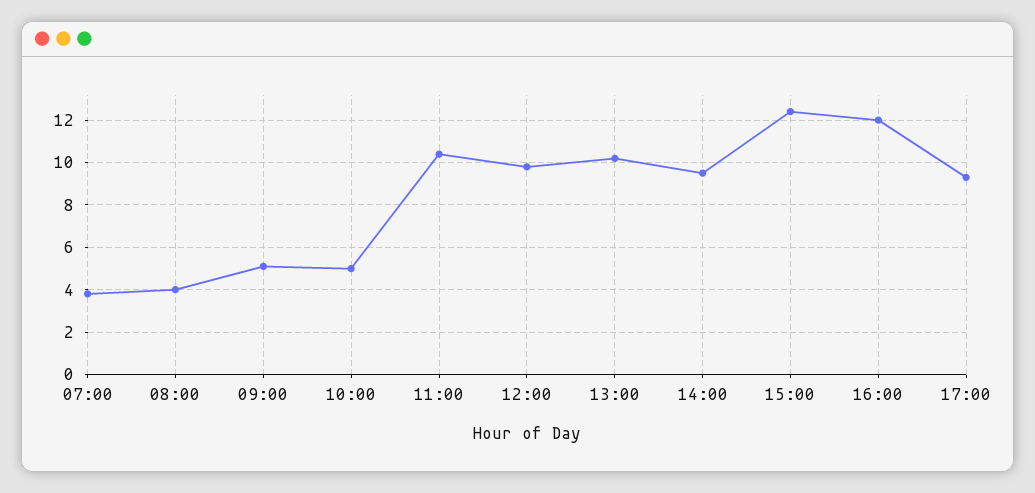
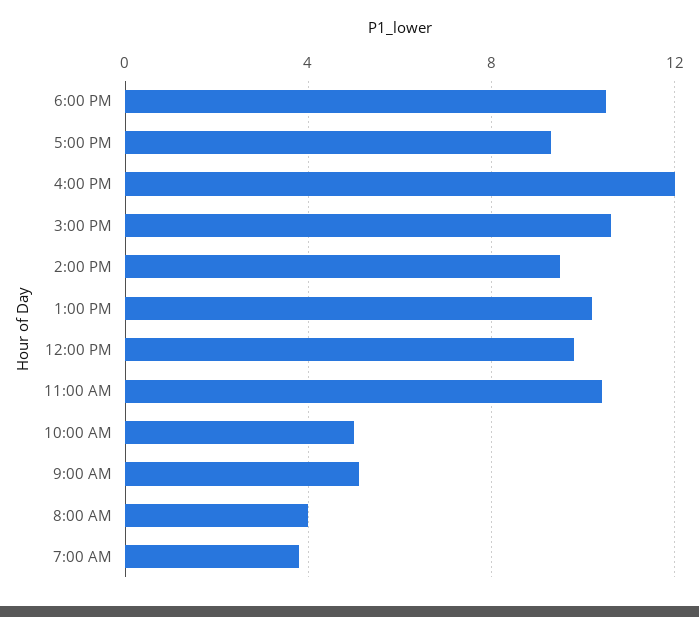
15:00: 12.5 -> 10.5
6:00 PM: none -> 10.5

